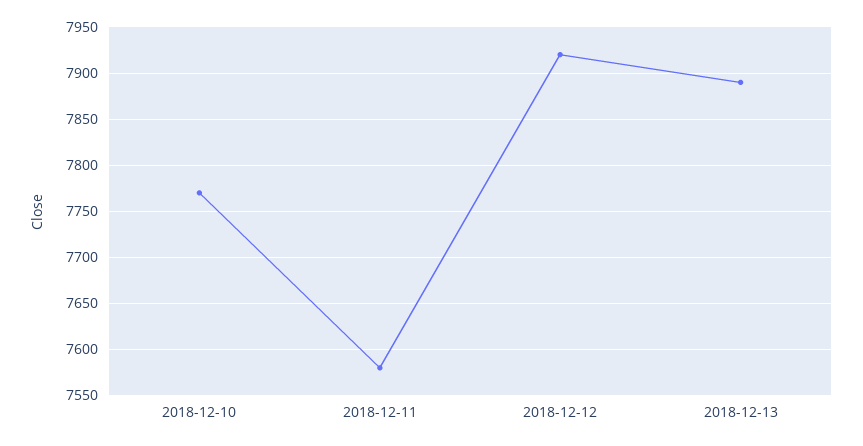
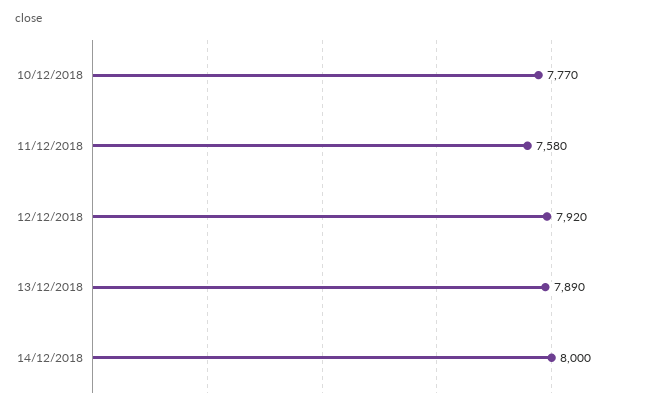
14/12/2018: none -> 8000

